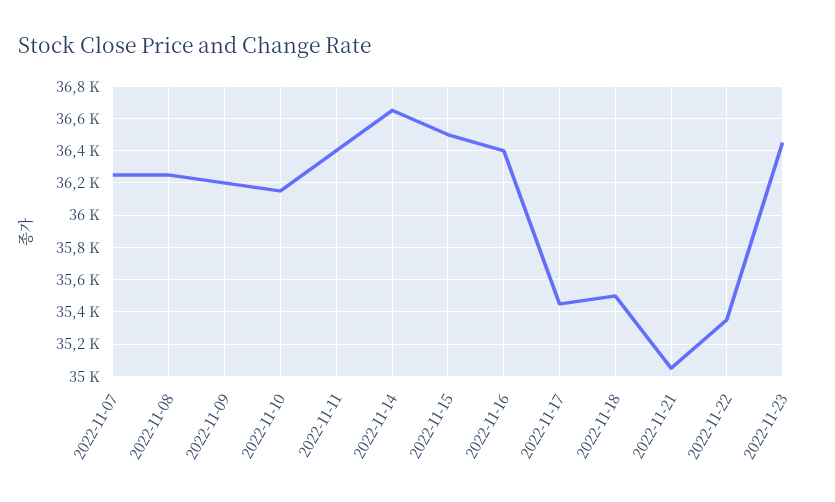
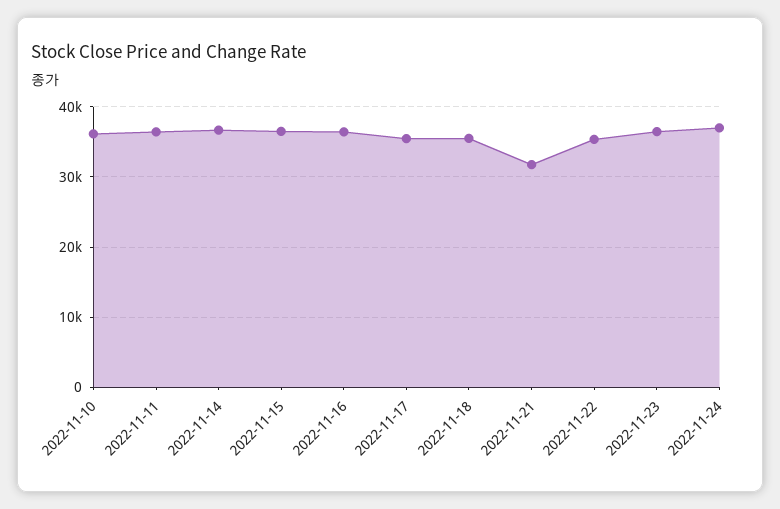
2022-11-07: 36250 -> none
2022-11-08: 36250 -> none
2022-11-09: 36200 -> none
2022-11-21: 35050 -> 32000
2022-11-24: none -> 37000

